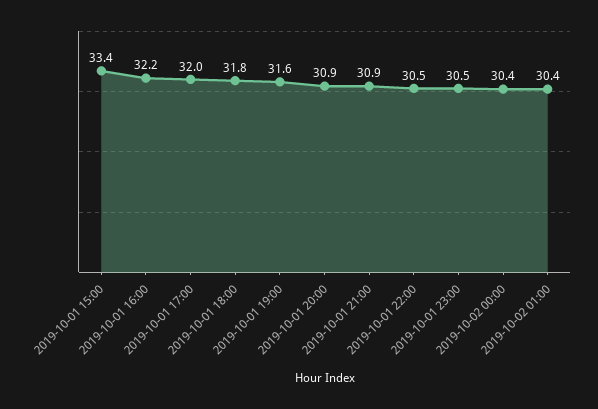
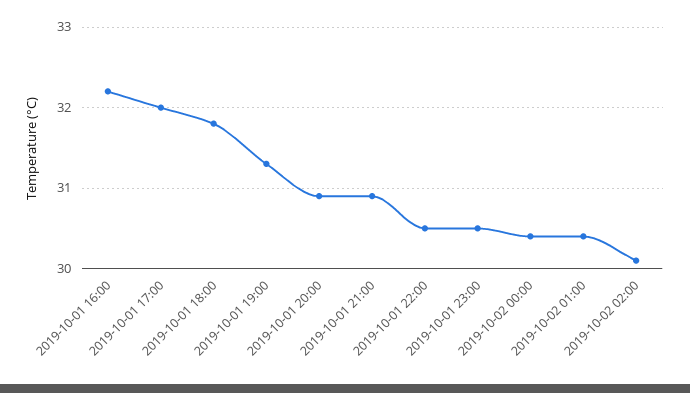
2019-10-01 15:00: 33.4 -> none
2019-10-01 19:00: 31.6 -> 31.3
2019-10-02 02:00: none -> 30.1

